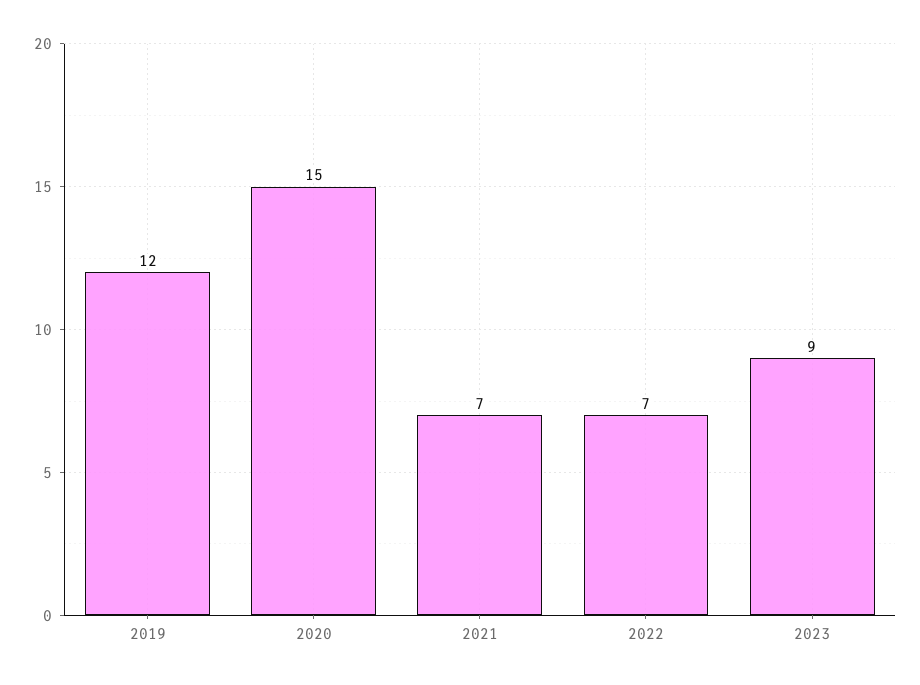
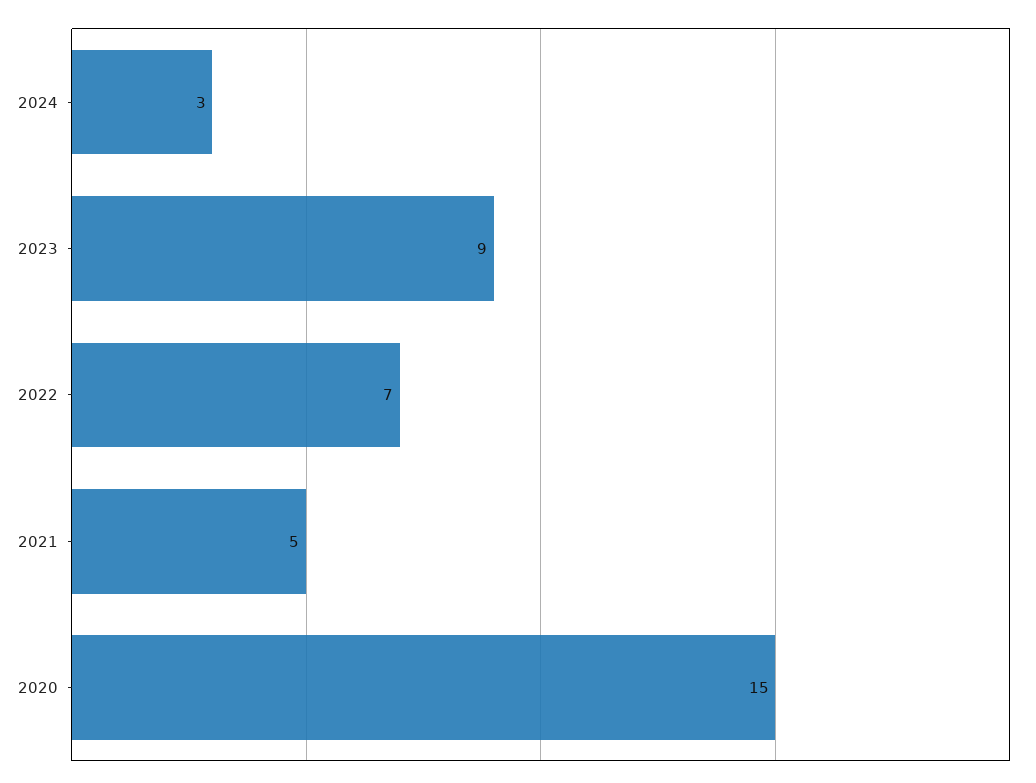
2019: 12 -> none
2021: 7 -> 5
2024: none -> 3

